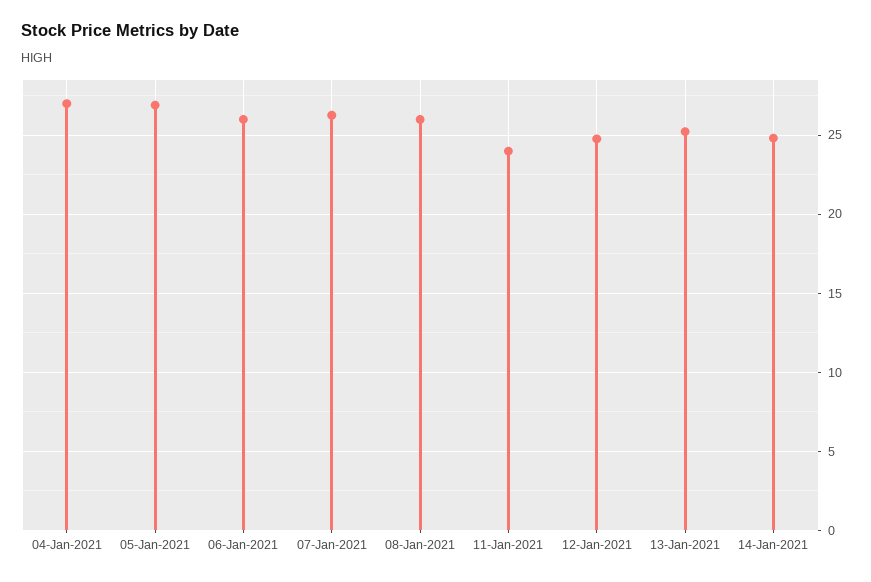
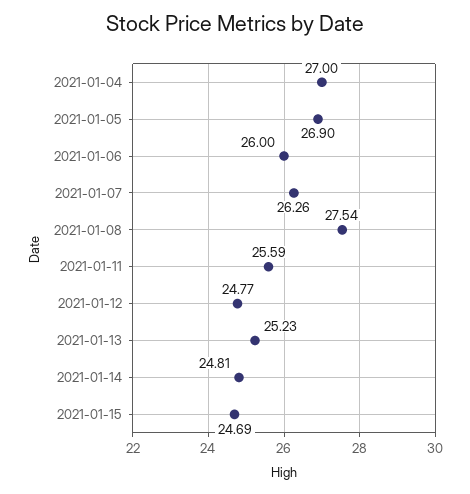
08-Jan-2021: 26 -> 27.54
11-Jan-2021: 24 -> 25.59
2021-01-15: none -> 24.69

